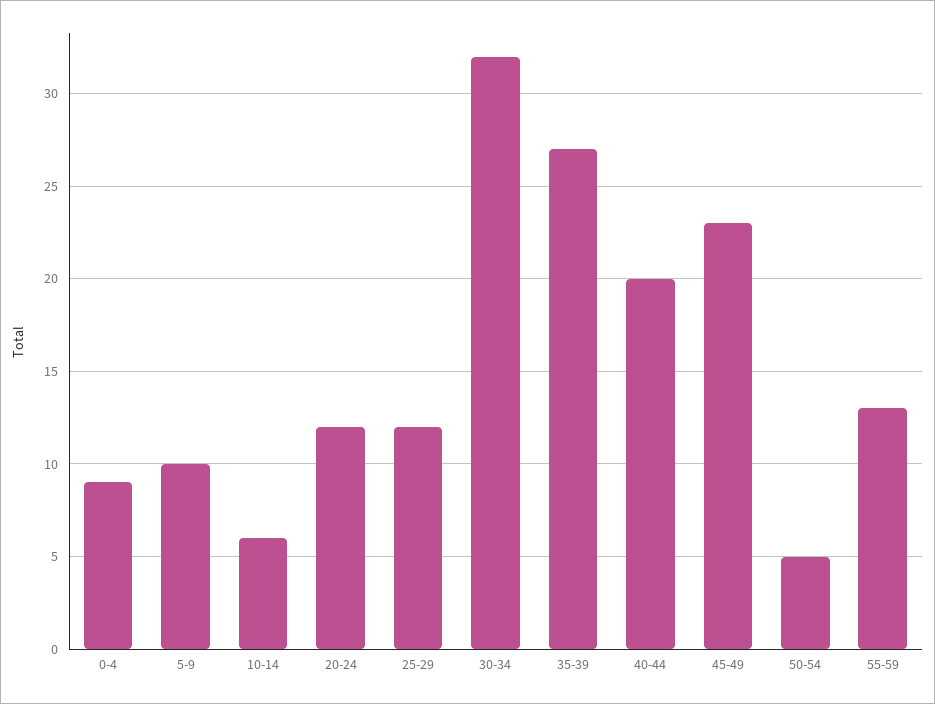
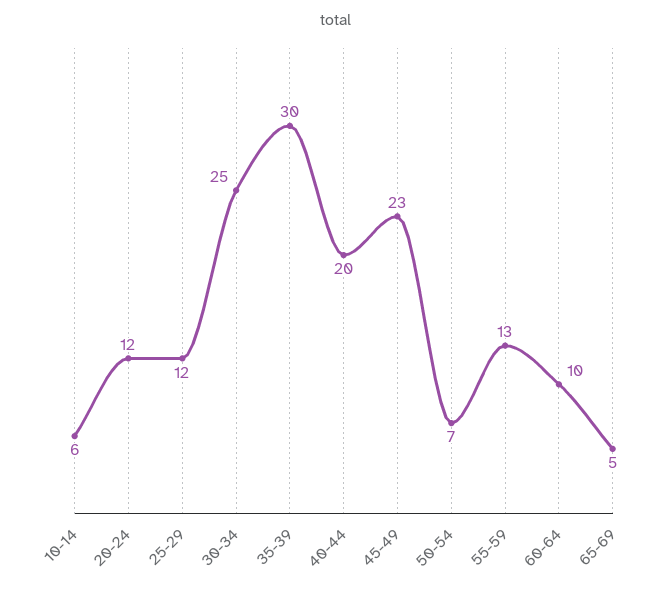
0-4: 9 -> none
5-9: 10 -> none
30-34: 32 -> 25
35-39: 27 -> 30
50-54: 5 -> 7
60-64: none -> 10
65-69: none -> 5

